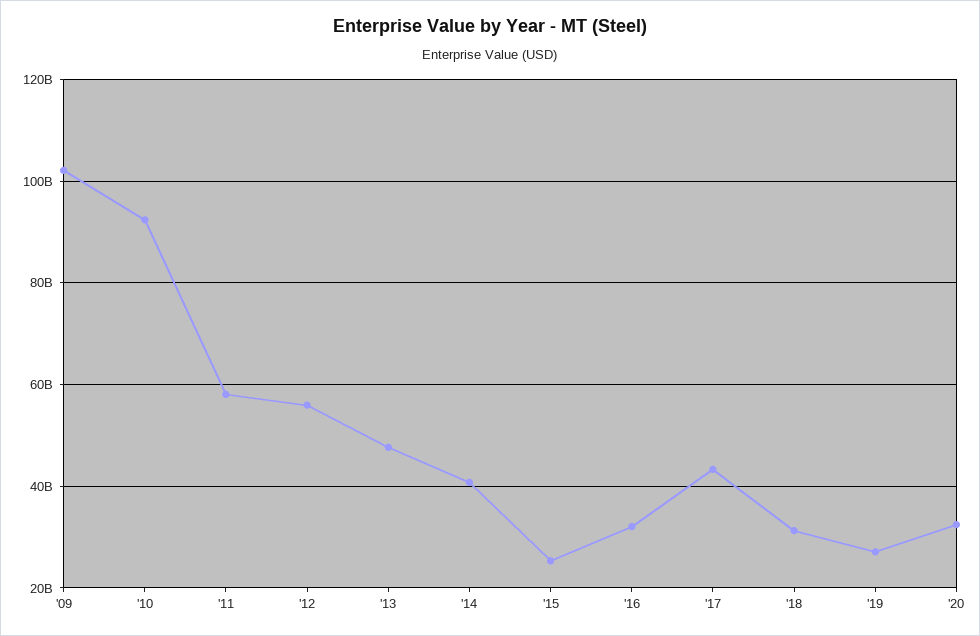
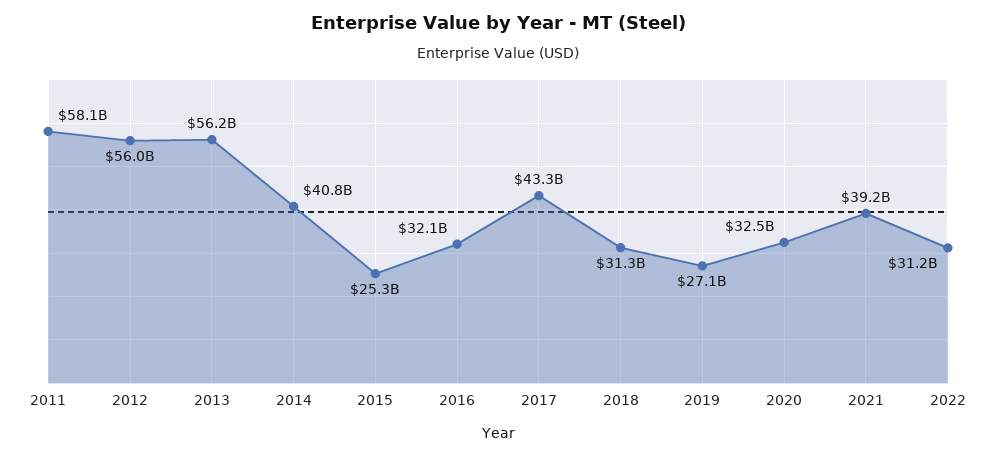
'09: 102000000000 -> none
'10: 92000000000 -> none
'13: 48000000000 -> 56200000000
2021: none -> 39200000000
2022: none -> 31200000000

